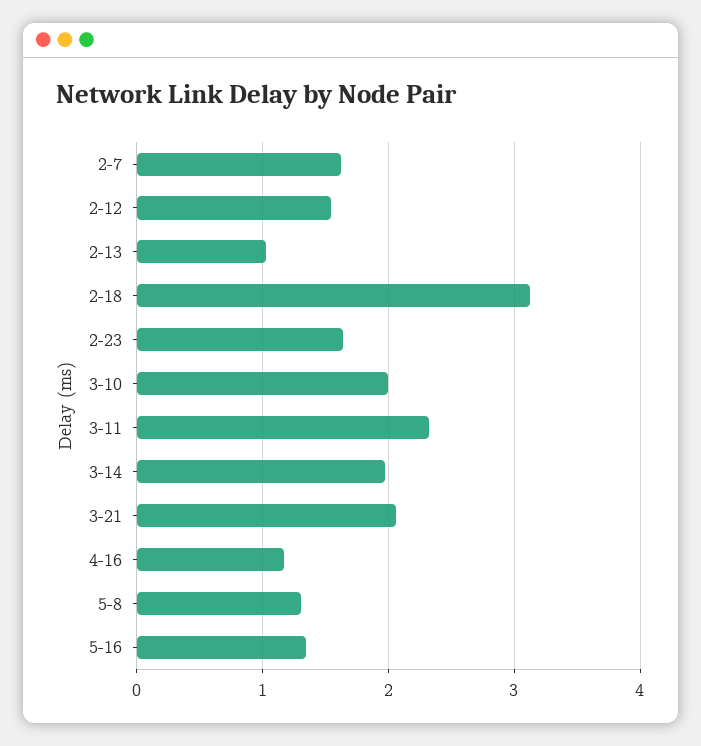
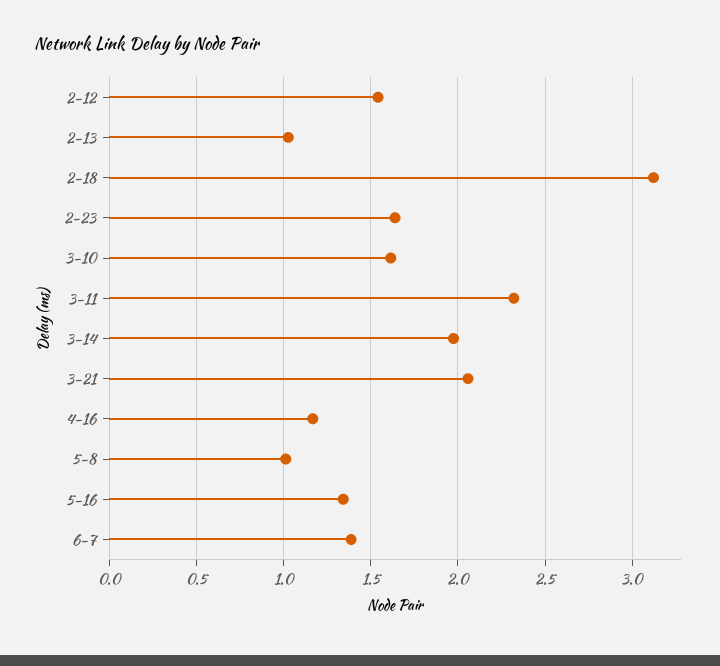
2-7: 1.6 -> none
3-10: 2 -> 1.6
5-8: 1.3 -> 1
6-7: none -> 1.4

